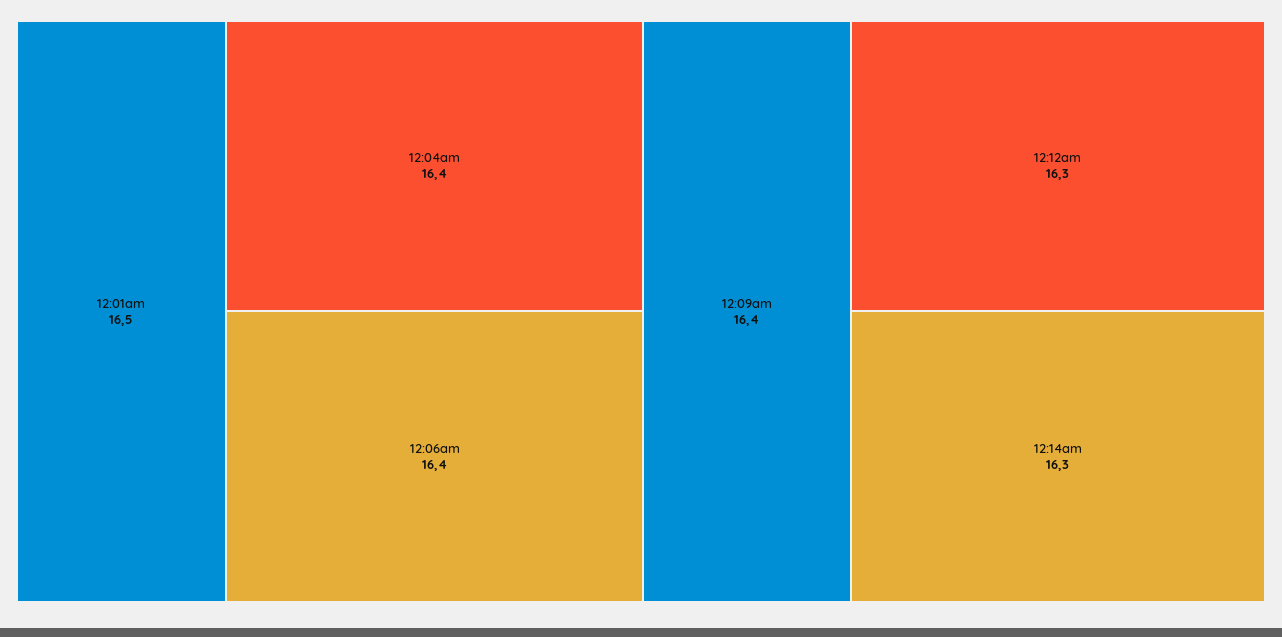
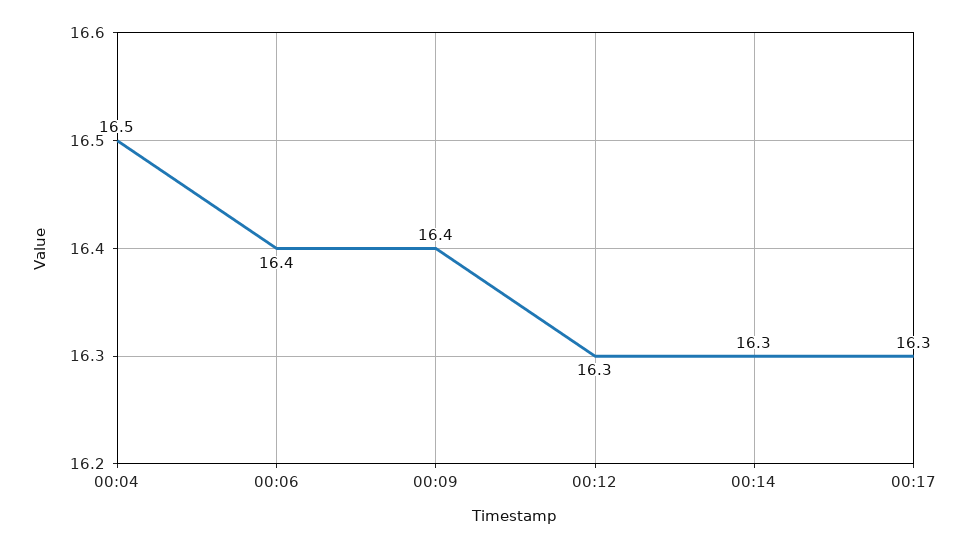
12:01am: 16.5 -> none
12:04am: 16.4 -> 16.5
00:17: none -> 16.3

